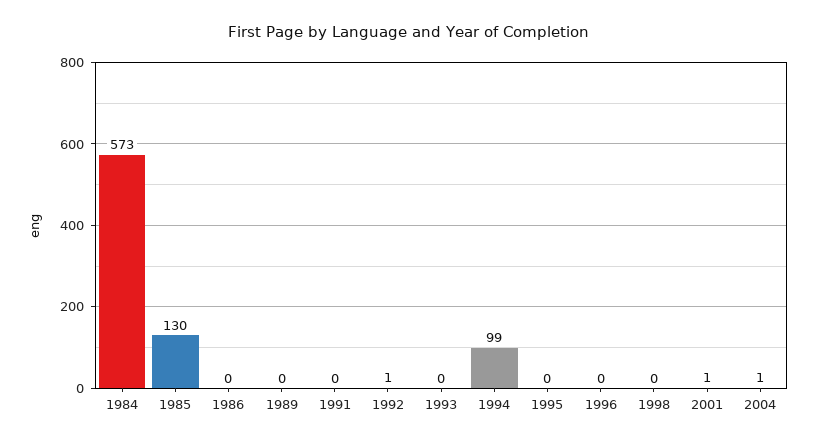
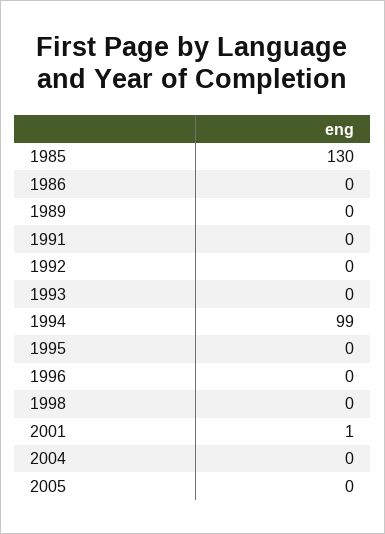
1984: 573 -> none
1992: 1 -> 0
2004: 1 -> 0
2005: none -> 0

